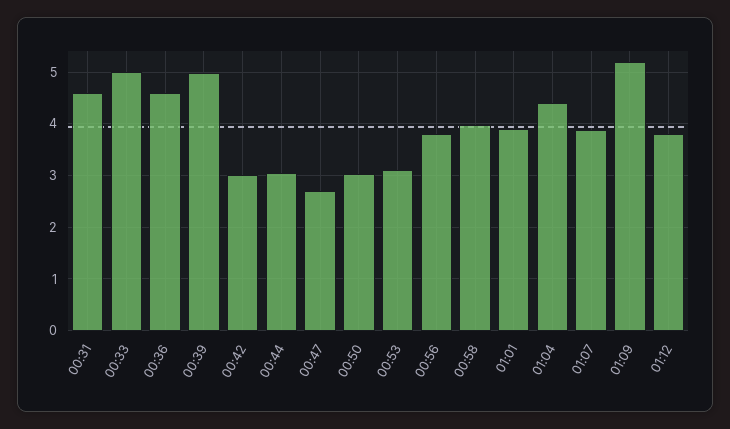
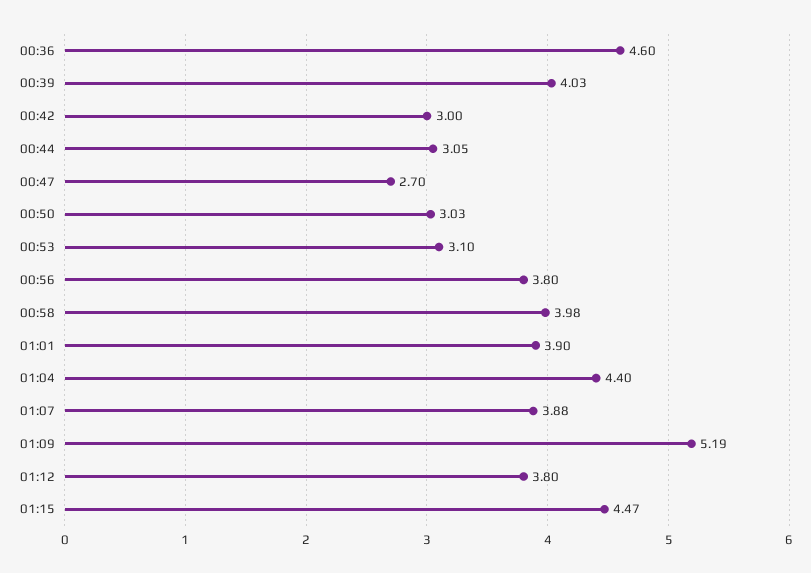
00:31: 4.6 -> none
00:33: 5 -> none
00:39: 5 -> 4.03
01:15: none -> 4.47

